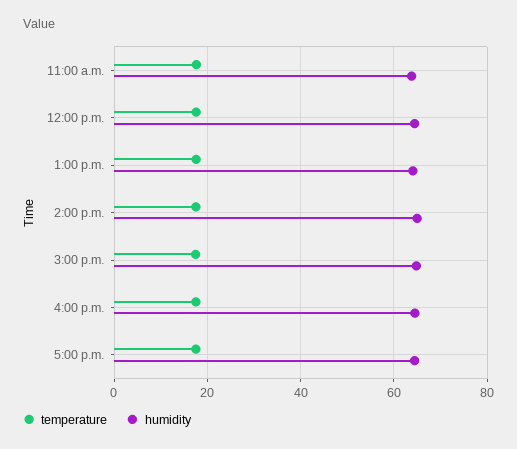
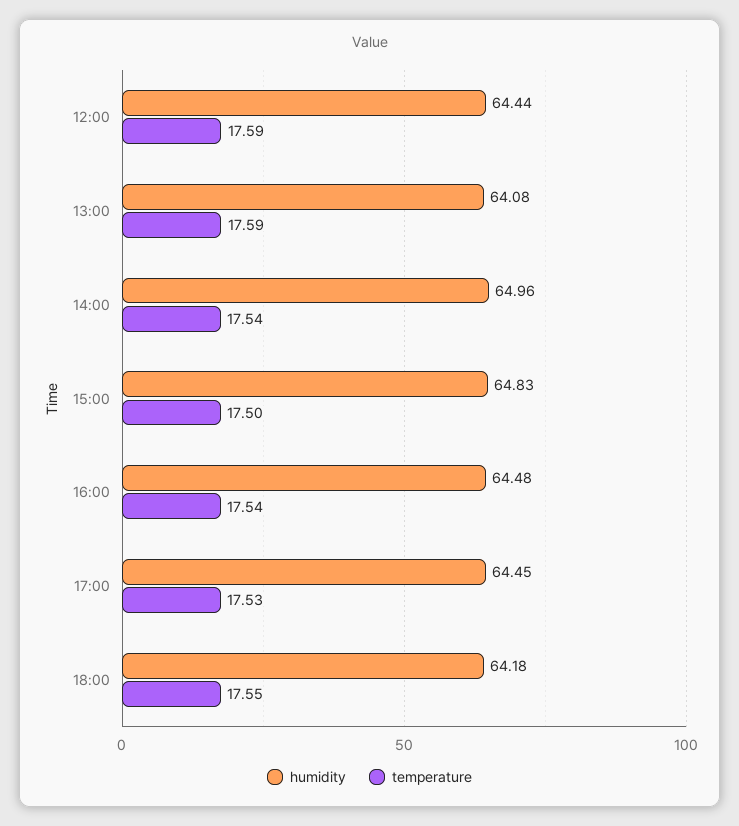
temperature, 11:00 a.m.: 18 -> none
humidity, 11:00 a.m.: 64 -> none
humidity, 18:00: none -> 64.18
temperature, 18:00: none -> 17.55

